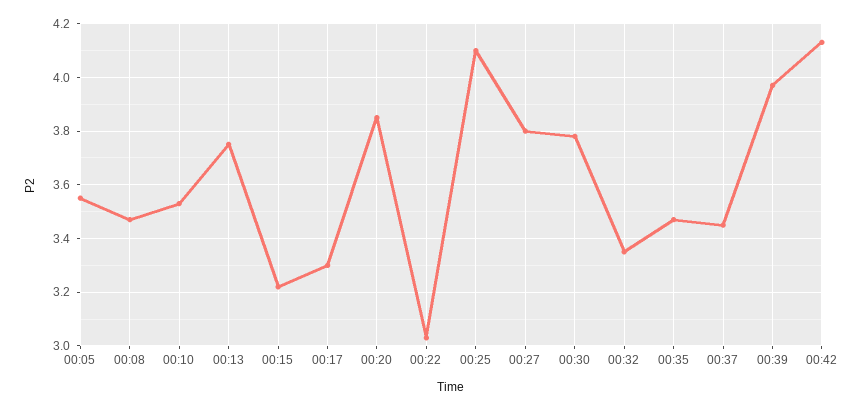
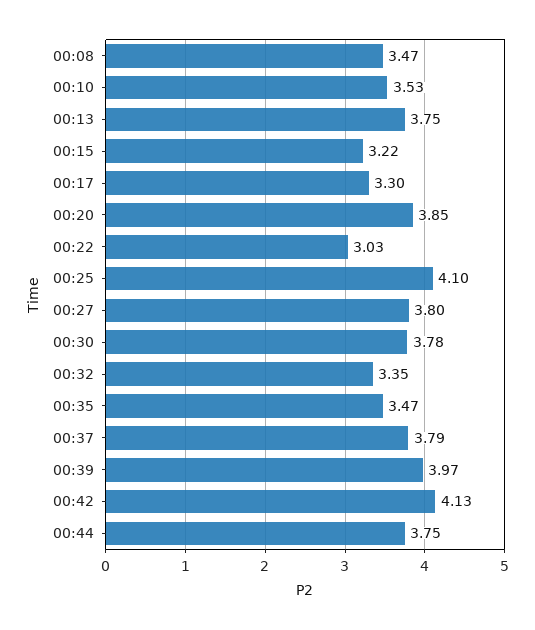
00:05: 3.55 -> none
00:37: 3.45 -> 3.79
00:44: none -> 3.75

